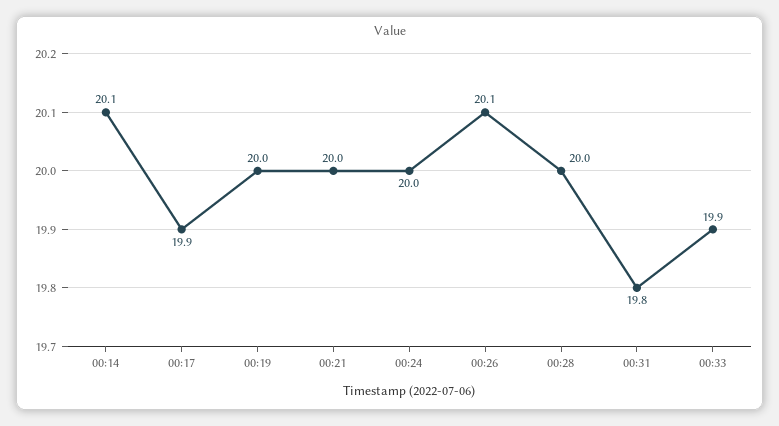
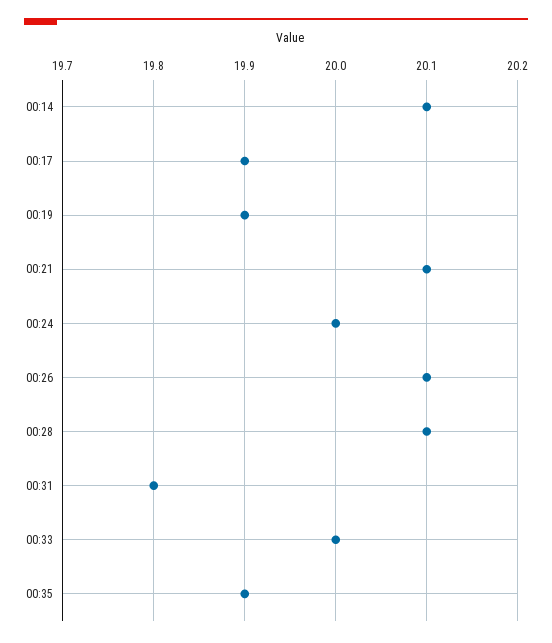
00:19: 20 -> 19.9
00:21: 20 -> 20.1
00:28: 20 -> 20.1
00:33: 19.9 -> 20
00:35: none -> 19.9

